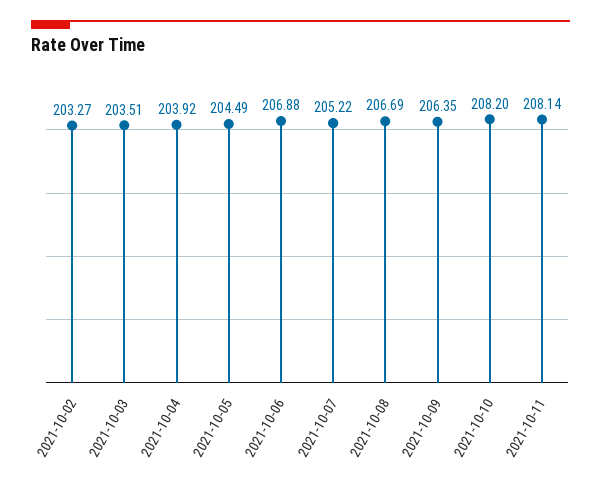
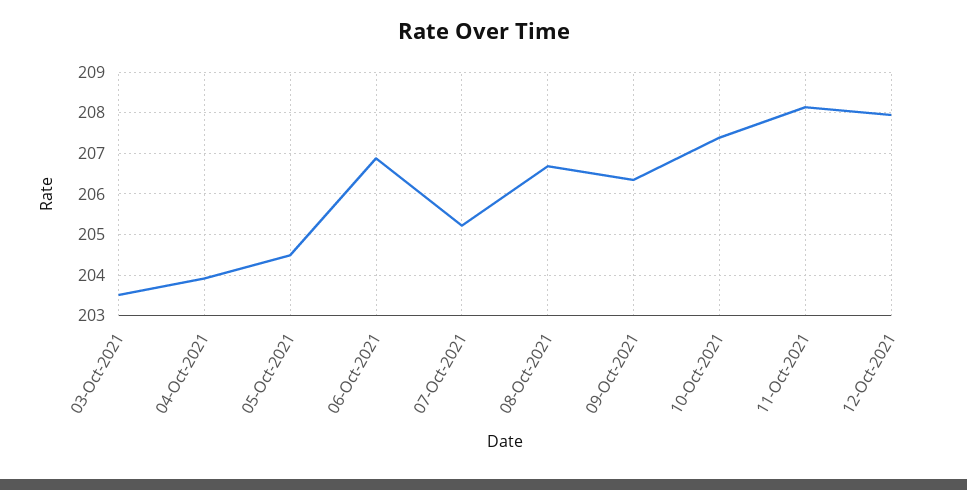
2021-10-02: 203.27 -> none
2021-10-10: 208.2 -> 207.4
12-Oct-2021: none -> 208

